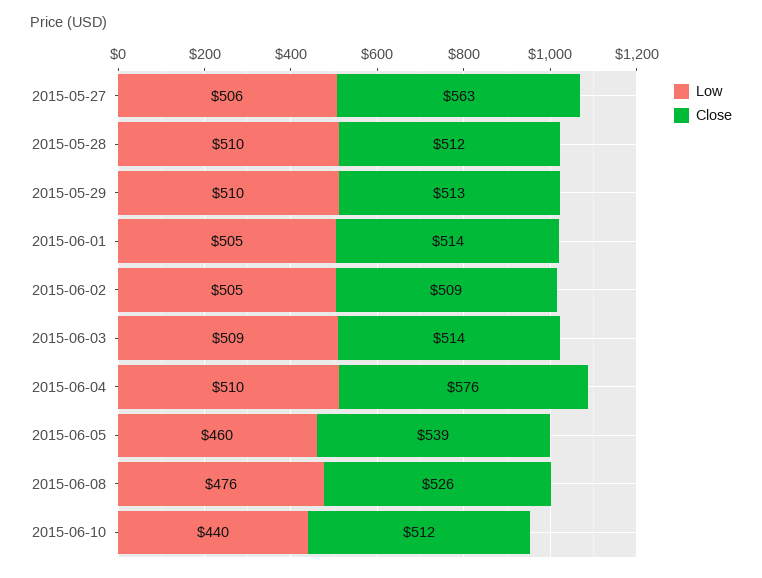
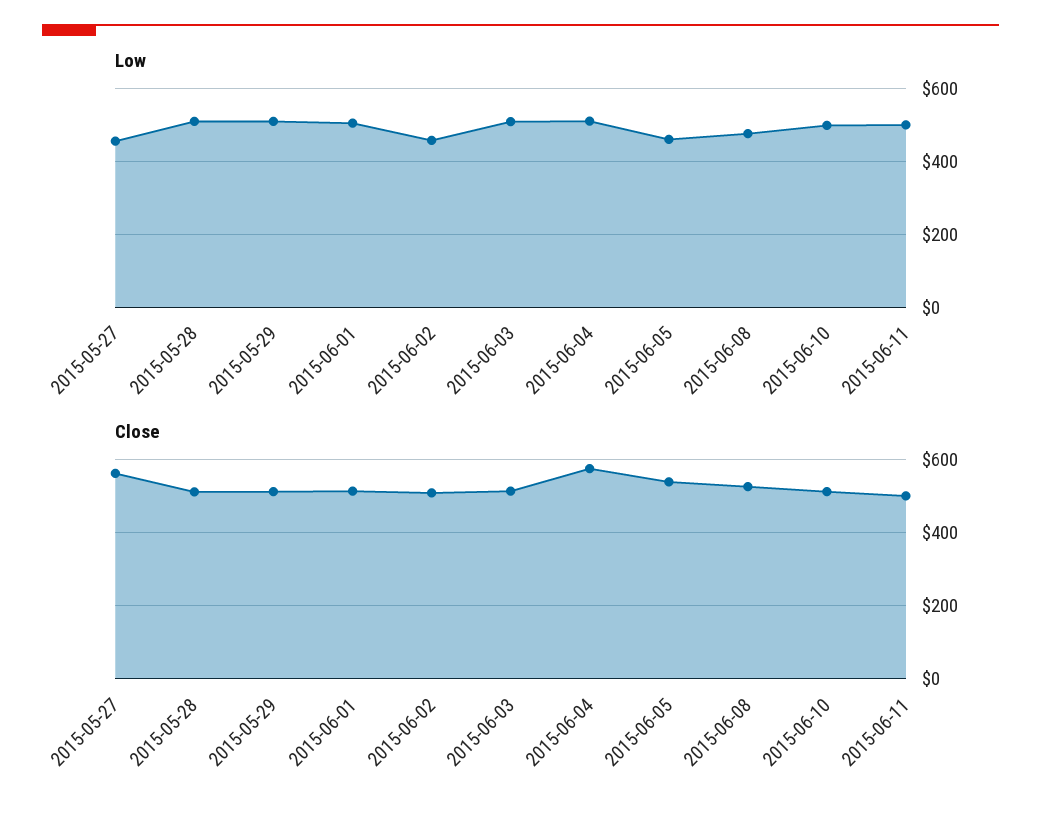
Low, 2015-05-27: 506 -> 460
Low, 2015-06-02: 505 -> 460
Low, 2015-06-10: 440 -> 500
Low, 2015-06-11: none -> 500
Close, 2015-06-11: none -> 500

